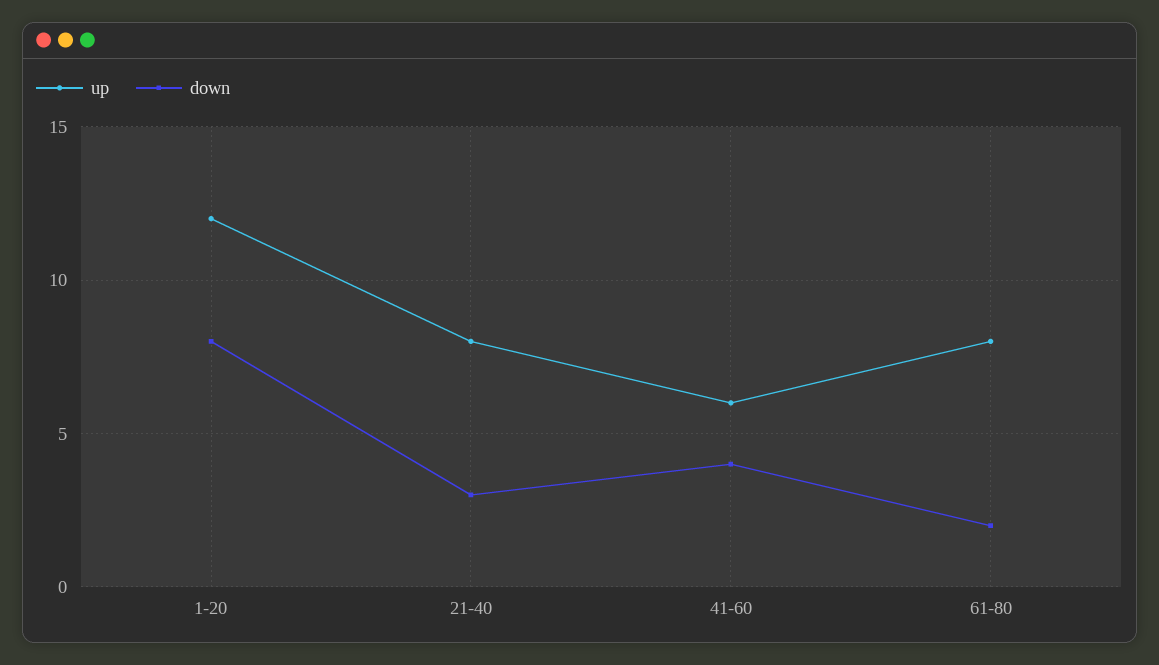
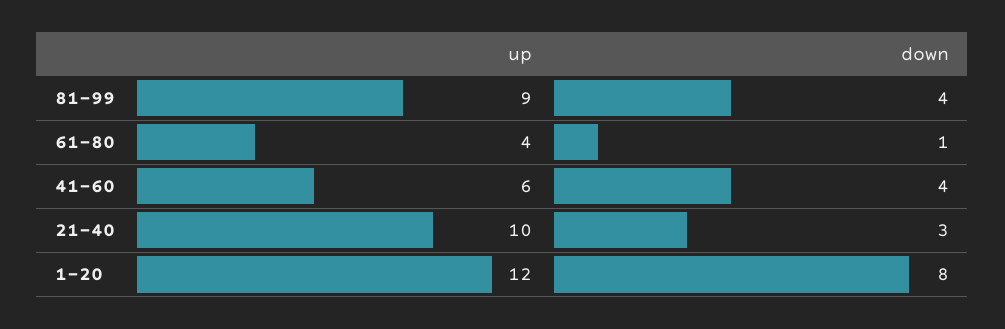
up, 21-40: 8 -> 10
up, 61-80: 8 -> 4
down, 61-80: 2 -> 1
up, 81-99: none -> 9
down, 81-99: none -> 4

